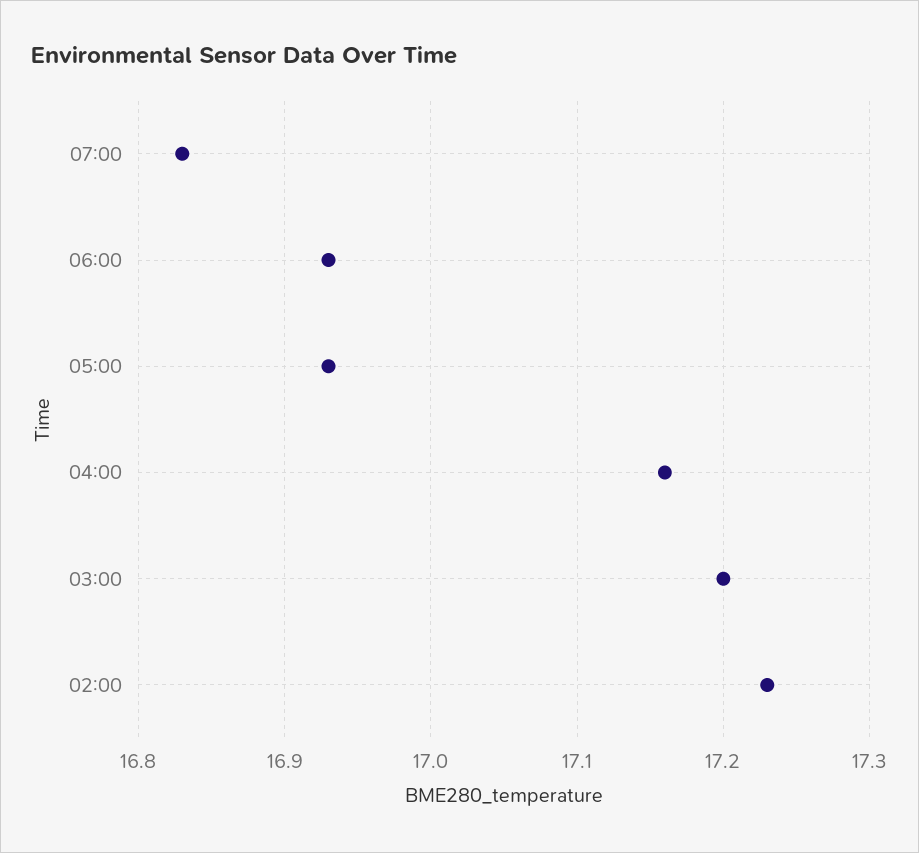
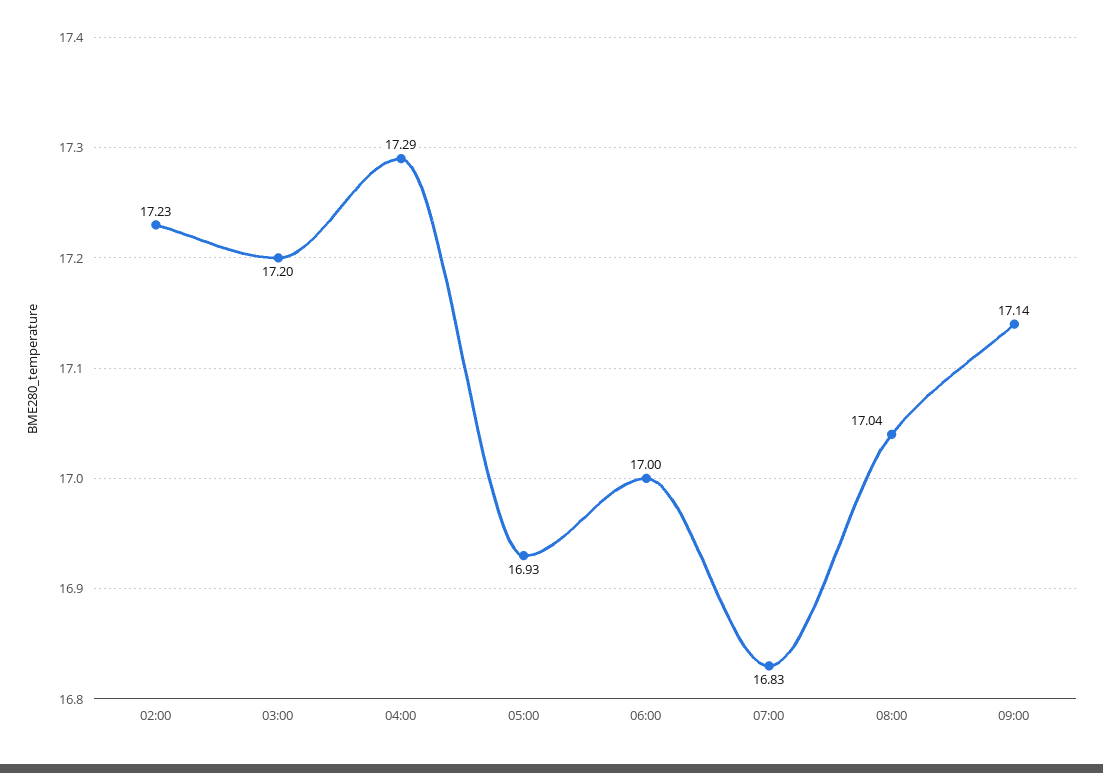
06:00: 16.93 -> 17
04:00: 17.16 -> 17.29
08:00: none -> 17.04
09:00: none -> 17.14

